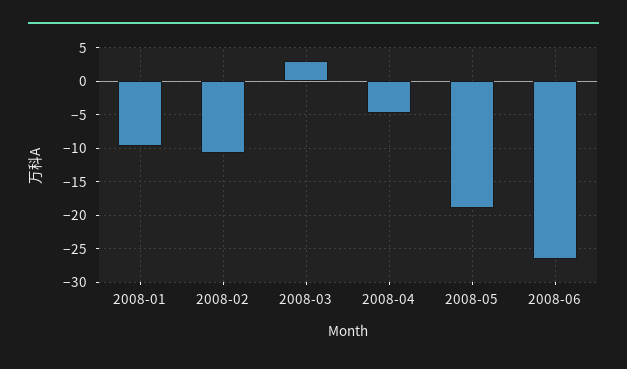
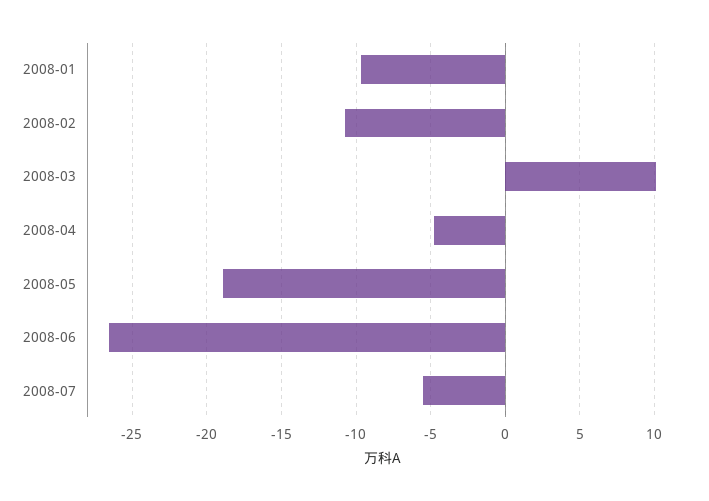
2008-03: 3 -> 10
2008-07: none -> -5.5

